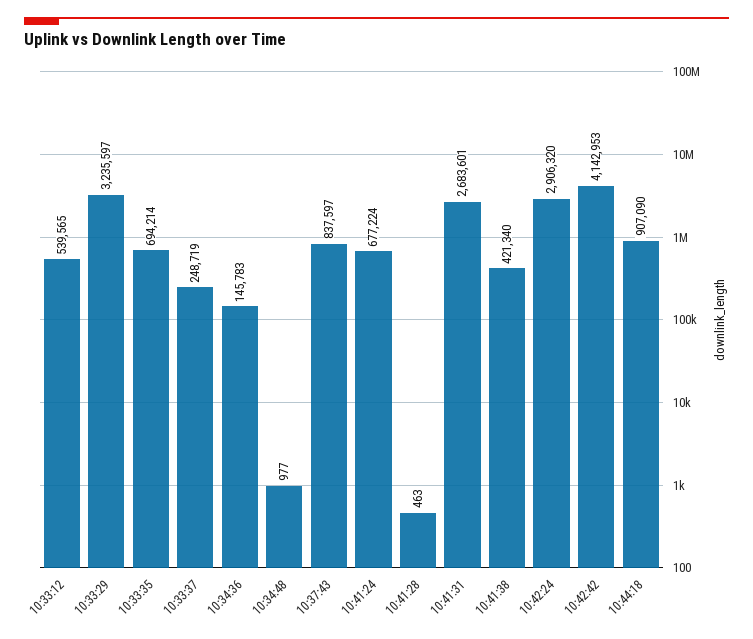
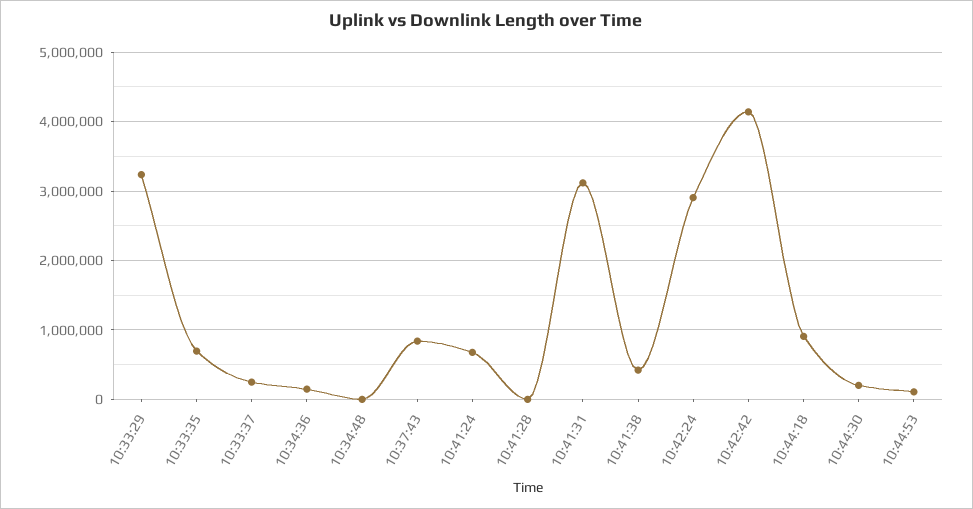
10:33:12: 539565 -> none
10:41:31: 2683601 -> 3100000
10:44:30: none -> 200000
10:44:53: none -> 100000

